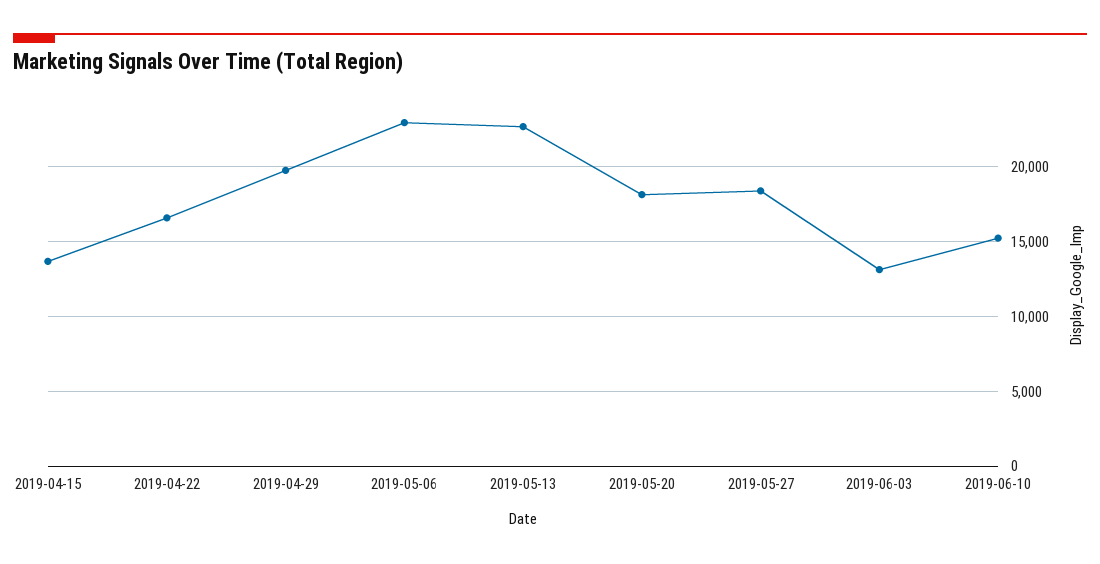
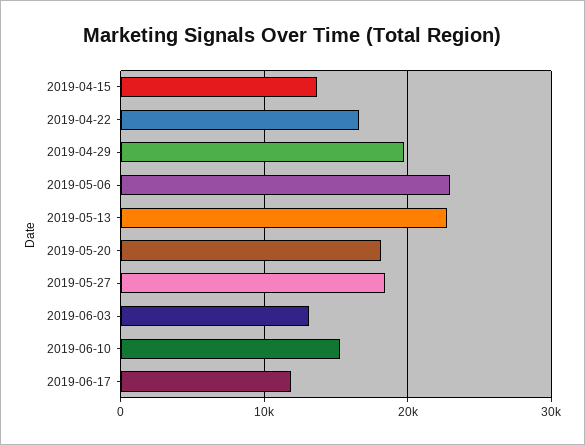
2019-06-17: none -> 12000

